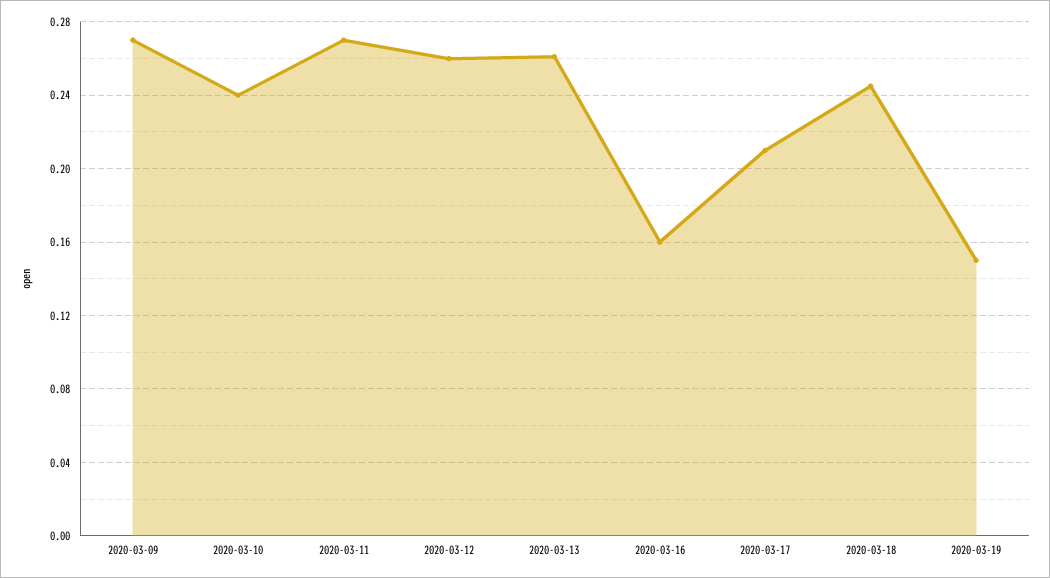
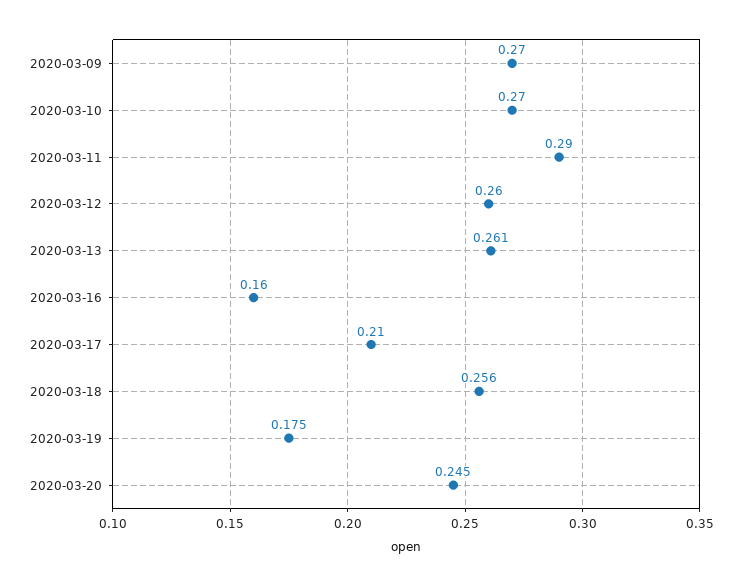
2020-03-10: 0.24 -> 0.27
2020-03-11: 0.27 -> 0.29
2020-03-18: 0.245 -> 0.256
2020-03-19: 0.15 -> 0.175
2020-03-20: none -> 0.245

